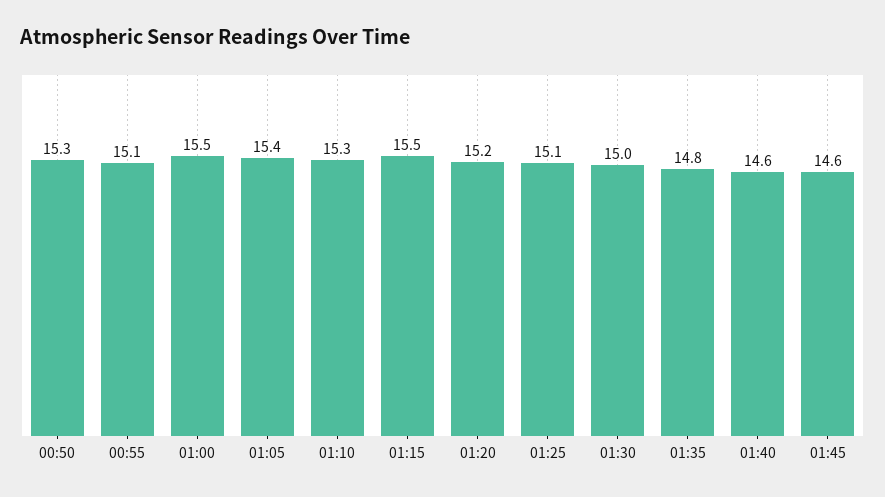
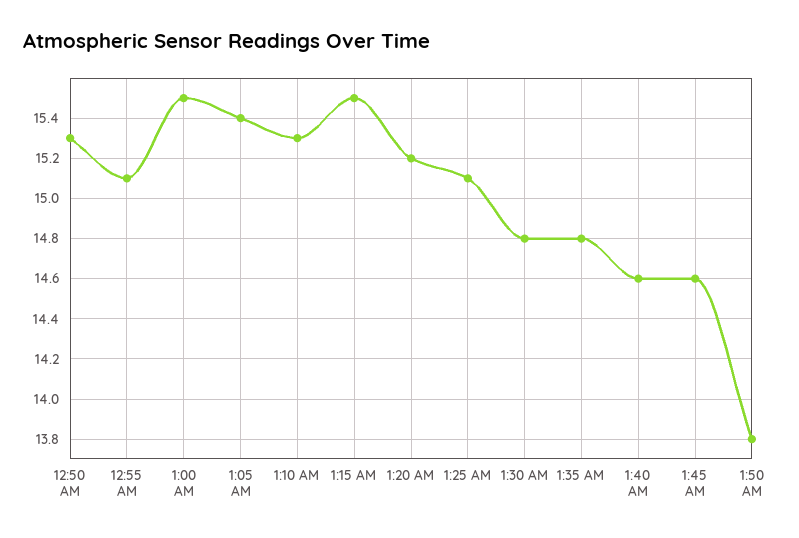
01:30: 15 -> 14.8
1:50 AM: none -> 13.8

